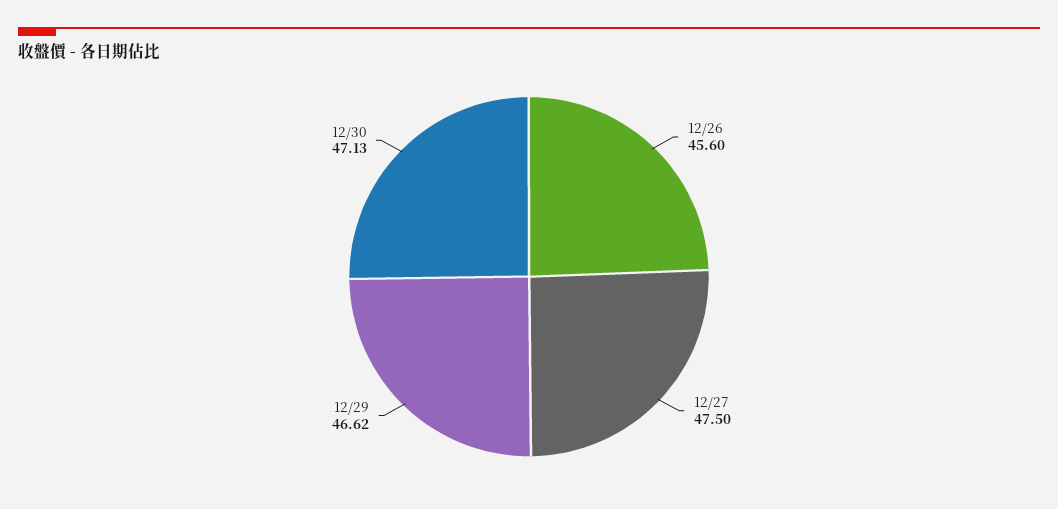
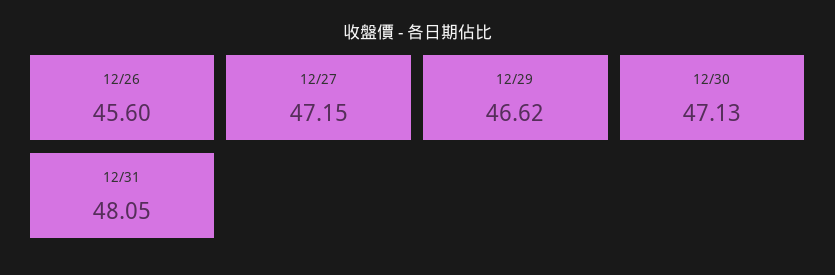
12/27: 47.5 -> 47.15
12/31: none -> 48.05

